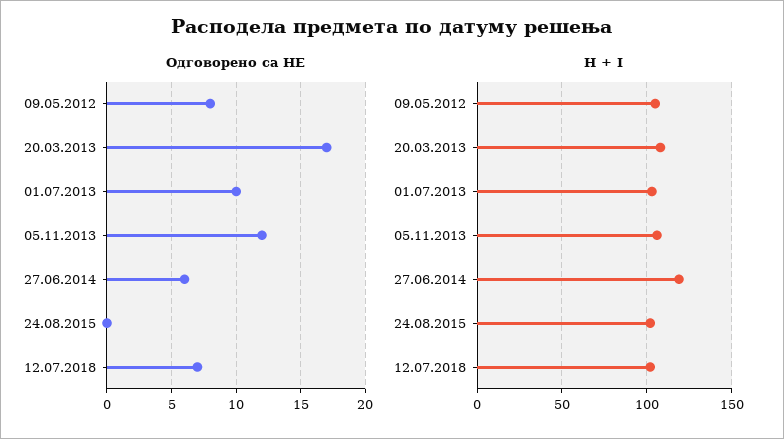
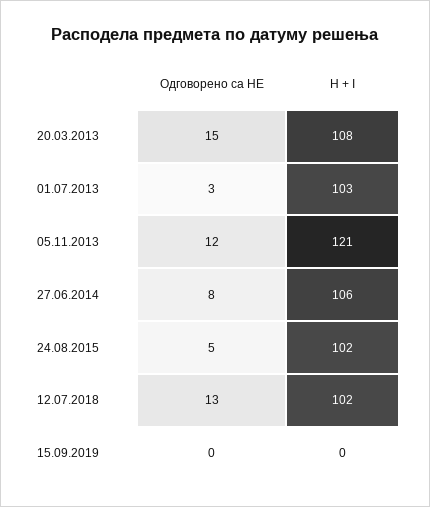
Одговорено са НЕ, 09.05.2012: 8 -> none
Одговорено са НЕ, 20.03.2013: 17 -> 15
Одговорено са НЕ, 01.07.2013: 10 -> 3
Одговорено са НЕ, 27.06.2014: 6 -> 8
Одговорено са НЕ, 24.08.2015: 0 -> 5
Одговорено са НЕ, 12.07.2018: 7 -> 13
H + I, 09.05.2012: 105 -> none
H + I, 05.11.2013: 105 -> 121
H + I, 27.06.2014: 120 -> 106
Одговорено са НЕ, 15.09.2019: none -> 0
H + I, 15.09.2019: none -> 0

